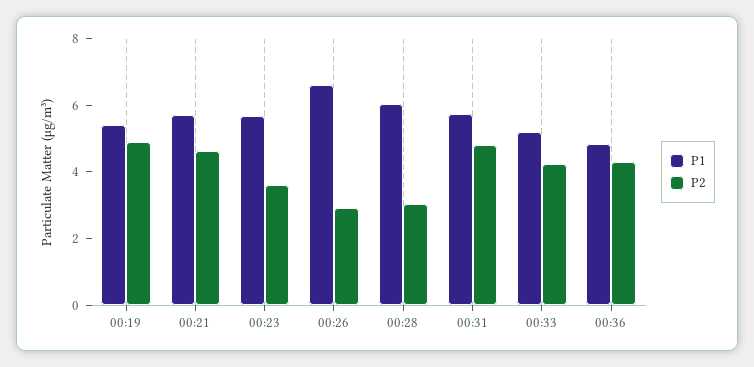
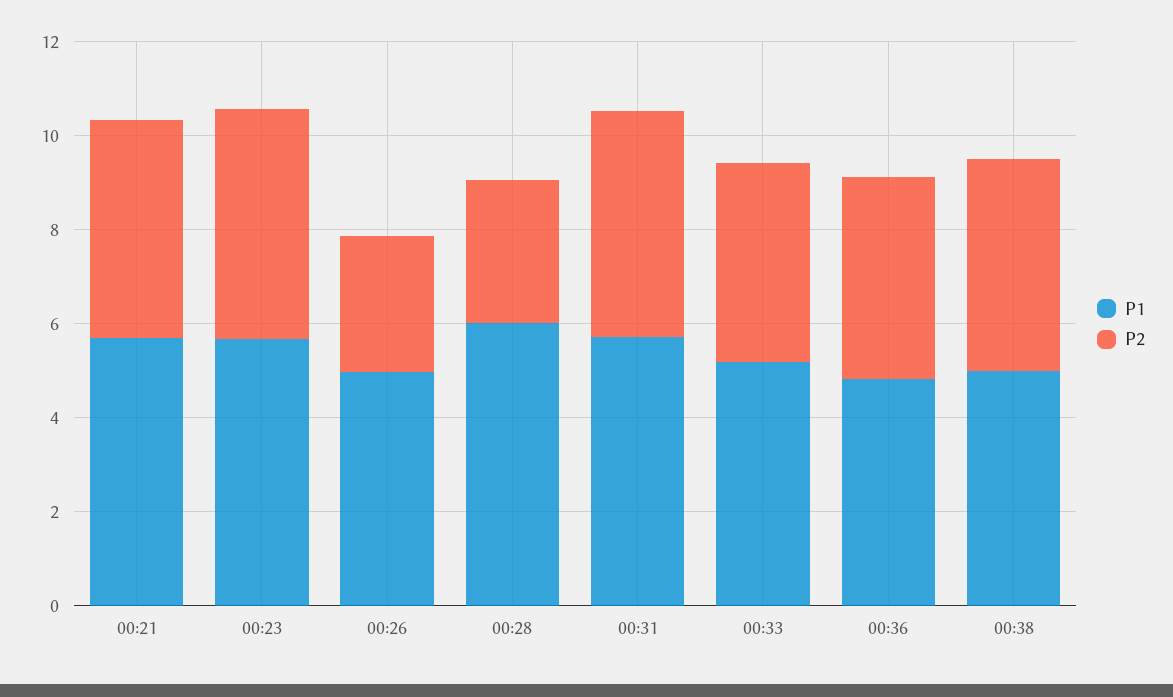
P1, 00:19: 5.5 -> none
P2, 00:19: 5 -> none
P2, 00:23: 3.5 -> 5
P1, 00:26: 6.5 -> 5
P1, 00:38: none -> 5
P2, 00:38: none -> 4.5

